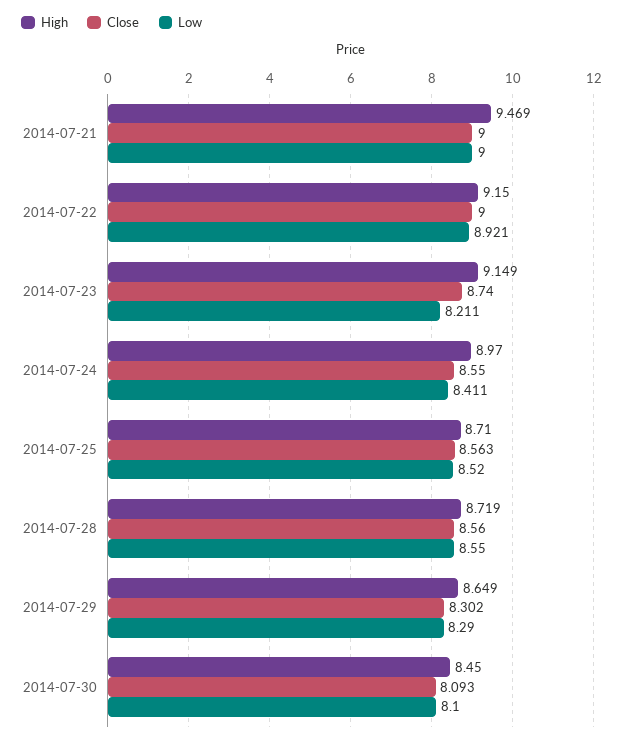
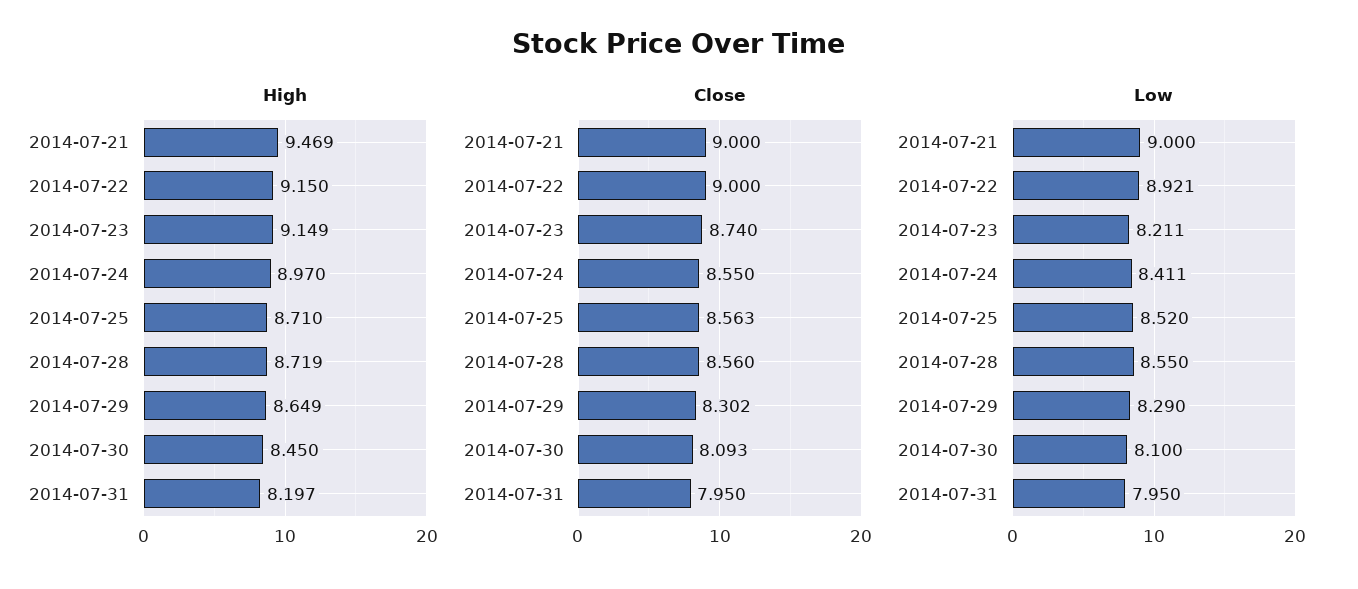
High, 2014-07-31: none -> 8.197
Close, 2014-07-31: none -> 7.95
Low, 2014-07-31: none -> 7.95

